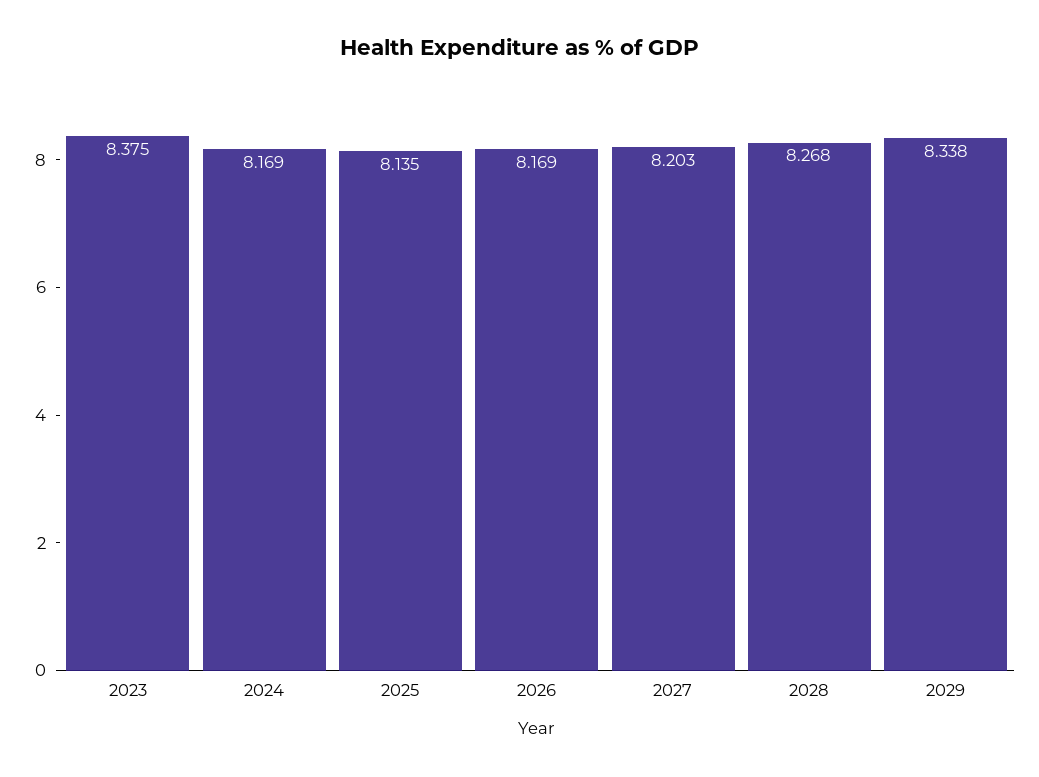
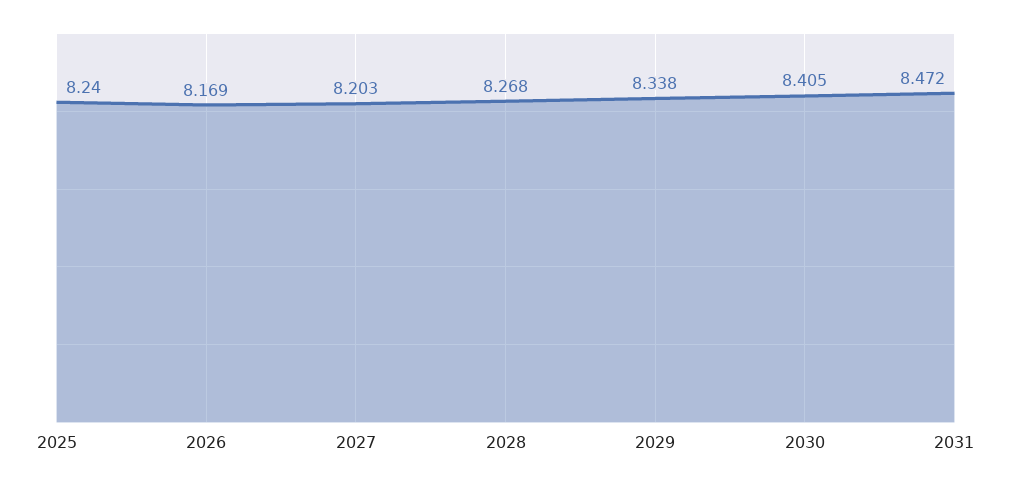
2023: 8.375 -> none
2024: 8.169 -> none
2025: 8.135 -> 8.24
2030: none -> 8.405
2031: none -> 8.472

